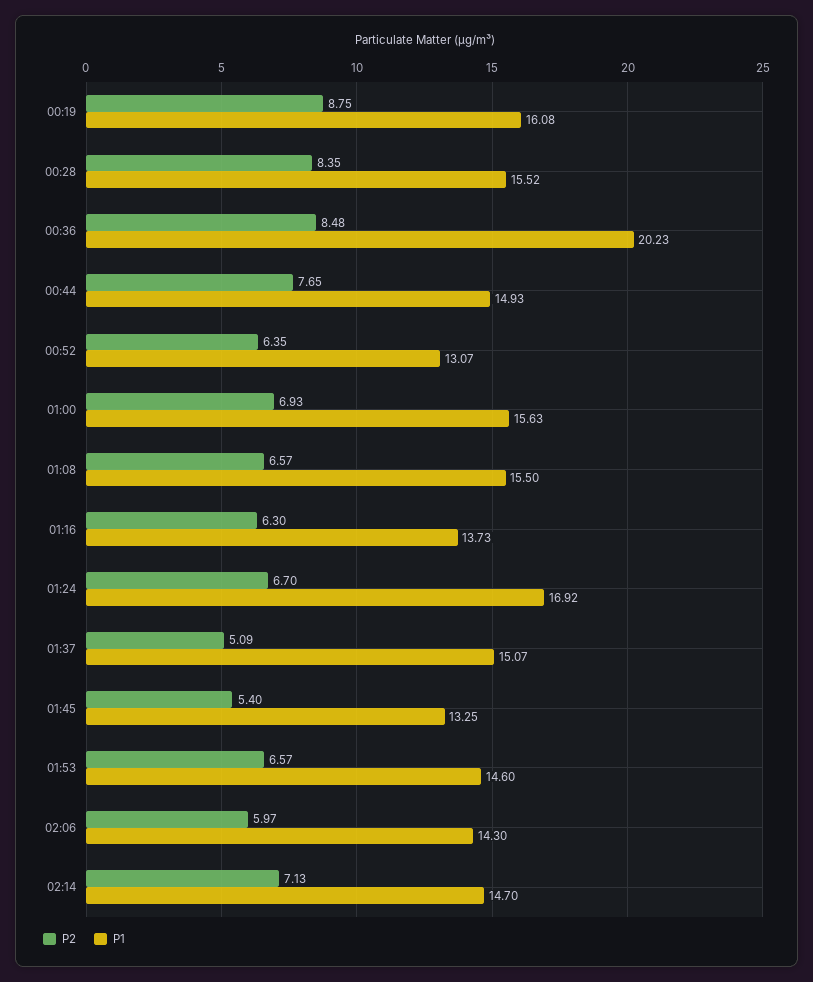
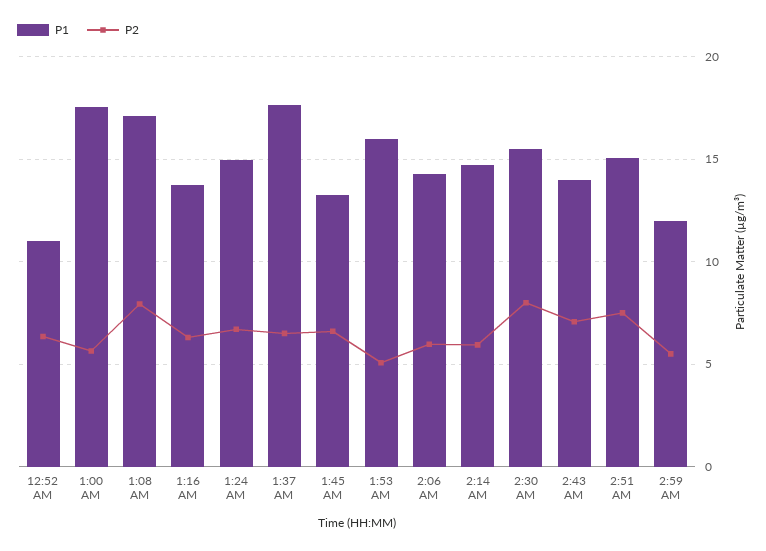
P2, 00:19: 8.75 -> none
P1, 00:19: 16.08 -> none
P2, 00:28: 8.35 -> none
P1, 00:28: 15.52 -> none
P2, 00:36: 8.48 -> none
P1, 00:36: 20.23 -> none
P2, 00:44: 7.65 -> none
P1, 00:44: 14.93 -> none
P1, 00:52: 13.07 -> 11
P2, 01:00: 6.93 -> 5.5
P1, 01:00: 15.63 -> 17.5
P2, 01:08: 6.57 -> 8
P1, 01:08: 15.5 -> 17
P1, 01:24: 16.92 -> 15
P2, 01:37: 5.09 -> 6.5
P1, 01:37: 15.07 -> 17.5
P2, 01:45: 5.4 -> 6.5
P2, 01:53: 6.57 -> 5
P1, 01:53: 14.6 -> 16
P2, 02:14: 7.13 -> 6
P1, 2:30 AM: none -> 15.5
P2, 2:30 AM: none -> 8
P1, 2:43 AM: none -> 14
P2, 2:43 AM: none -> 7
P1, 2:51 AM: none -> 15
P2, 2:51 AM: none -> 7.5
P1, 2:59 AM: none -> 12
P2, 2:59 AM: none -> 5.5

